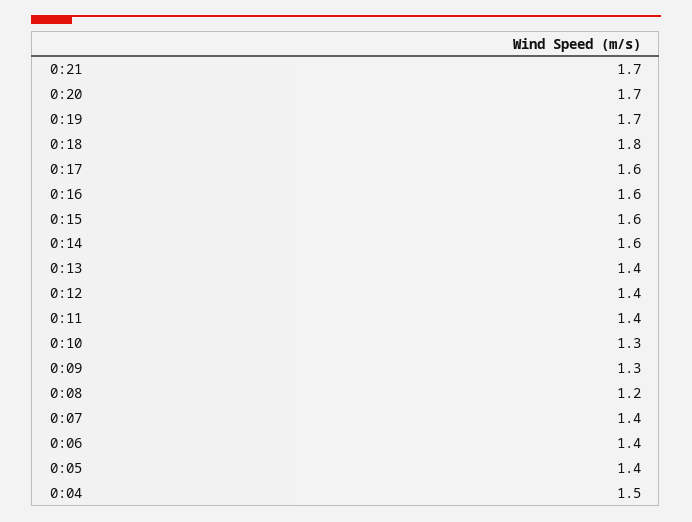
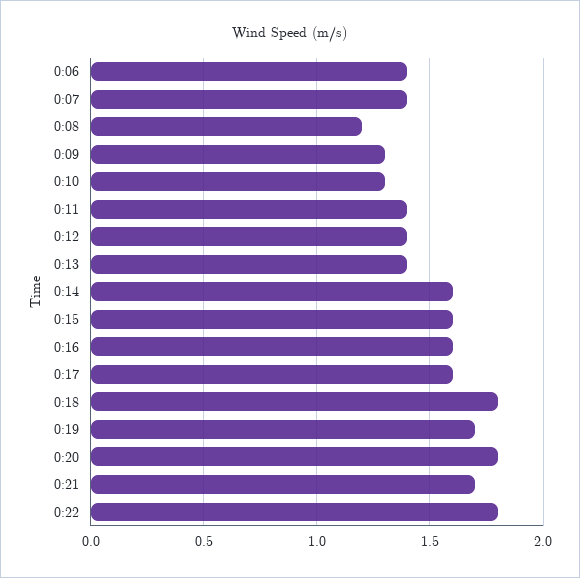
0:20: 1.7 -> 1.8
0:05: 1.4 -> none
0:04: 1.5 -> none
0:22: none -> 1.8

